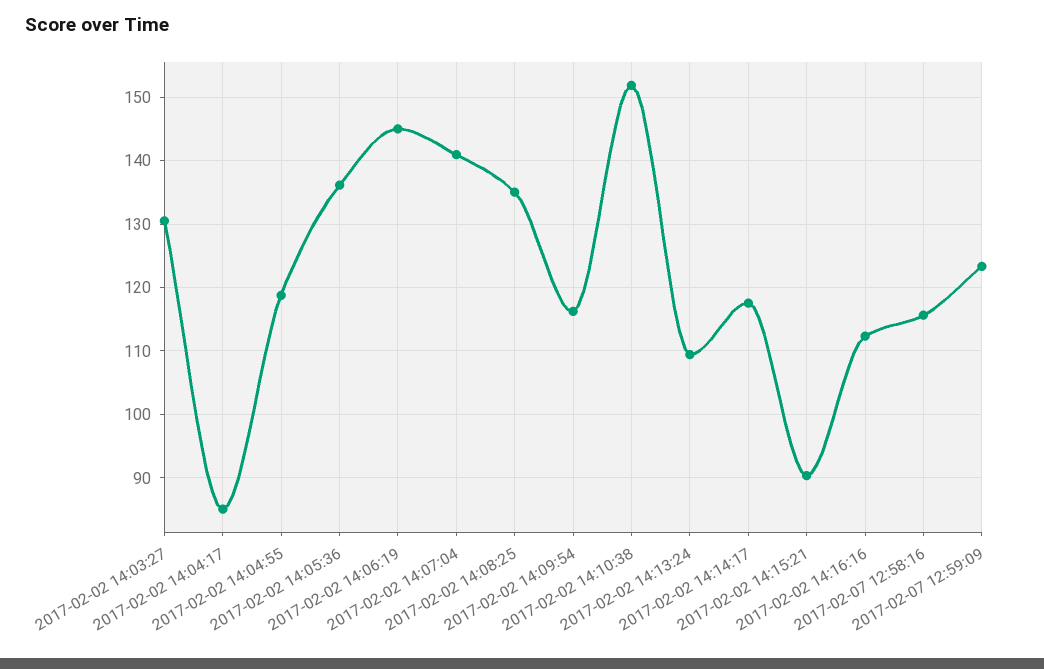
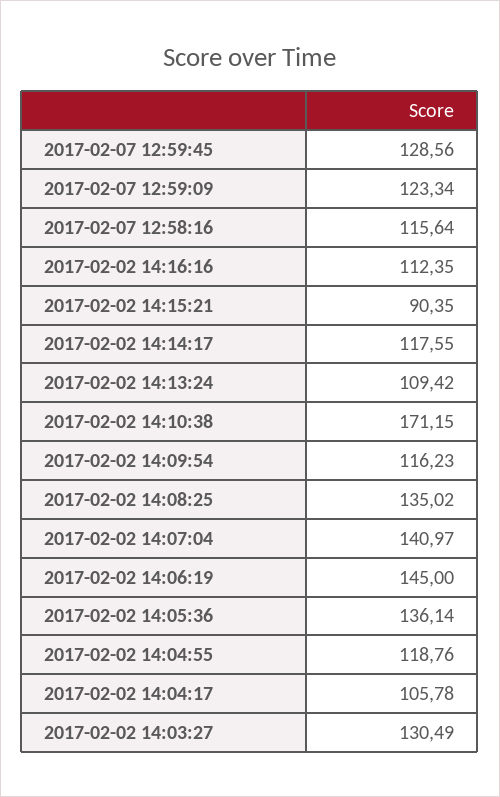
2017-02-02 14:04:17: 85 -> 105.78
2017-02-02 14:10:38: 152 -> 171.15
2017-02-07 12:59:45: none -> 128.56

